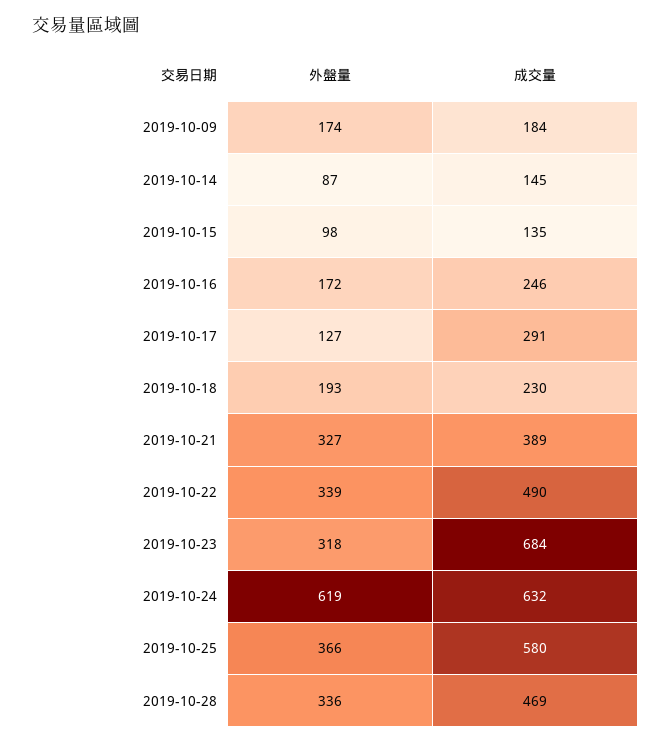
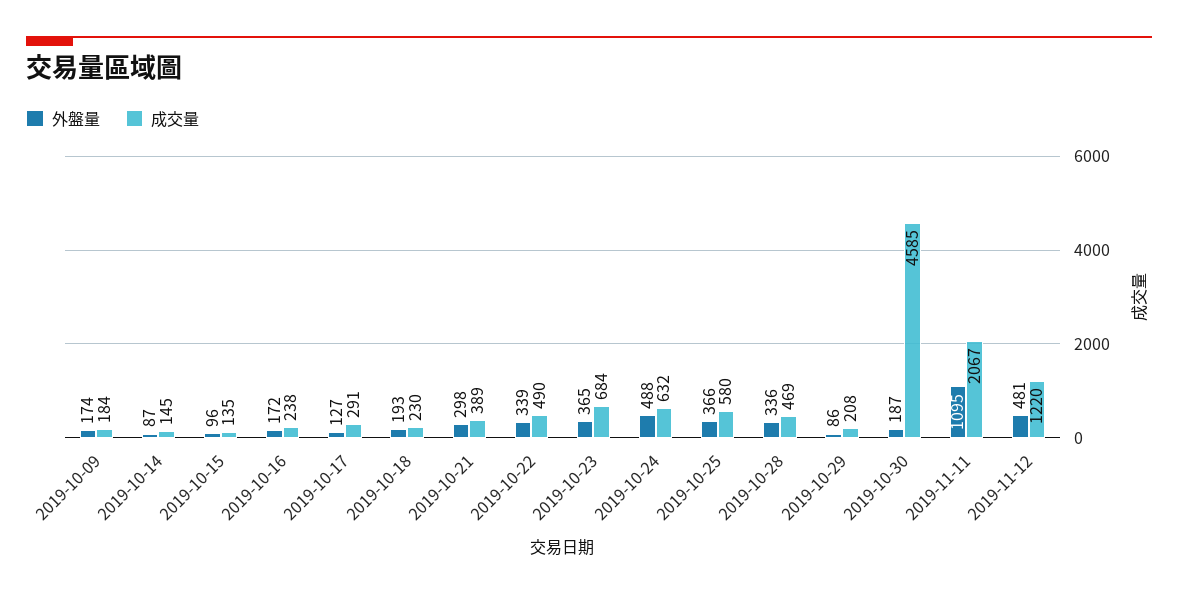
外盤量, 2019-10-15: 98 -> 96
成交量, 2019-10-16: 246 -> 238
外盤量, 2019-10-21: 327 -> 298
外盤量, 2019-10-23: 318 -> 365
外盤量, 2019-10-24: 619 -> 488
外盤量, 2019-10-29: none -> 86
成交量, 2019-10-29: none -> 208
外盤量, 2019-10-30: none -> 187
成交量, 2019-10-30: none -> 4585
外盤量, 2019-11-11: none -> 1095
成交量, 2019-11-11: none -> 2067
外盤量, 2019-11-12: none -> 481
成交量, 2019-11-12: none -> 1220

